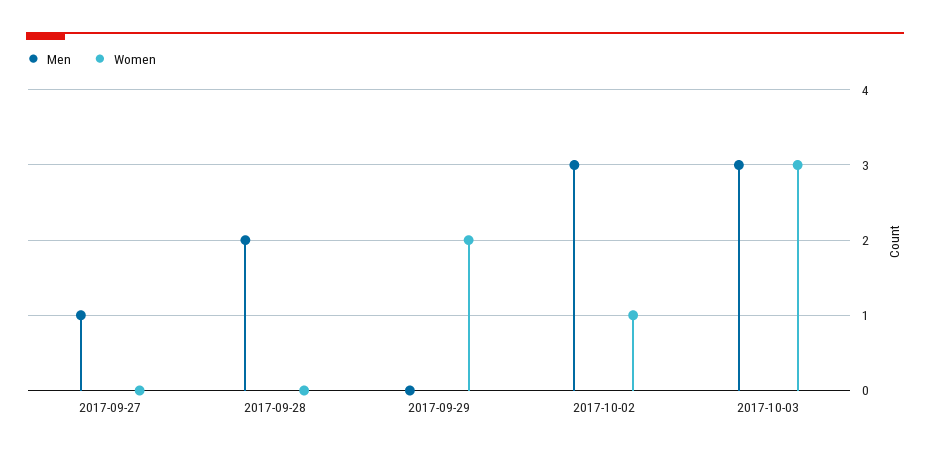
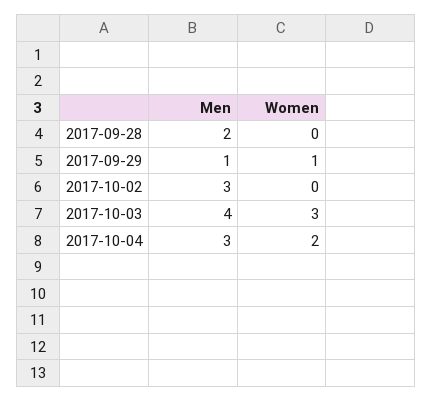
Men, 2017-09-27: 1 -> none
Women, 2017-09-27: 0 -> none
Men, 2017-09-29: 0 -> 1
Women, 2017-09-29: 2 -> 1
Women, 2017-10-02: 1 -> 0
Men, 2017-10-03: 3 -> 4
Men, 2017-10-04: none -> 3
Women, 2017-10-04: none -> 2

